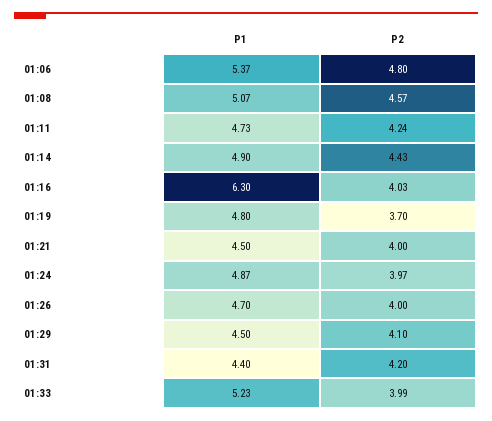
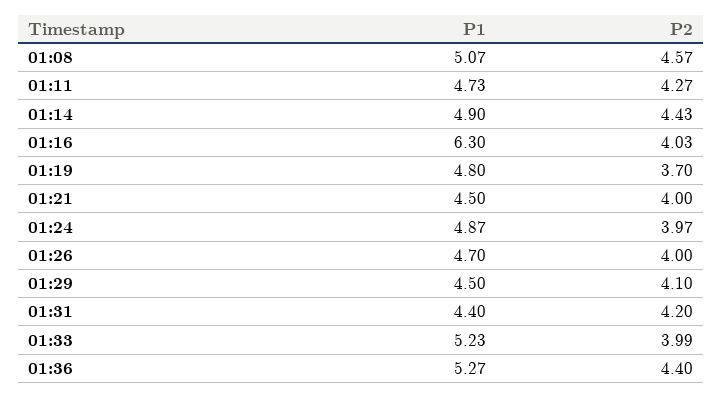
P1, 01:06: 5.37 -> none
P2, 01:06: 4.8 -> none
P2, 01:11: 4.24 -> 4.27
P1, 01:36: none -> 5.27
P2, 01:36: none -> 4.4

